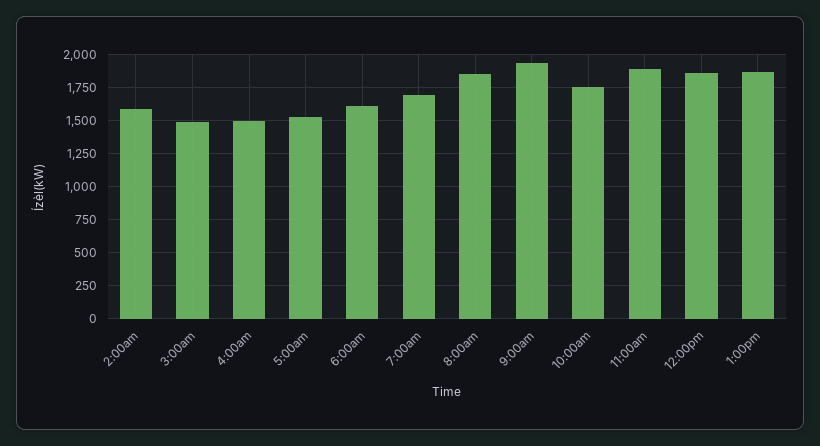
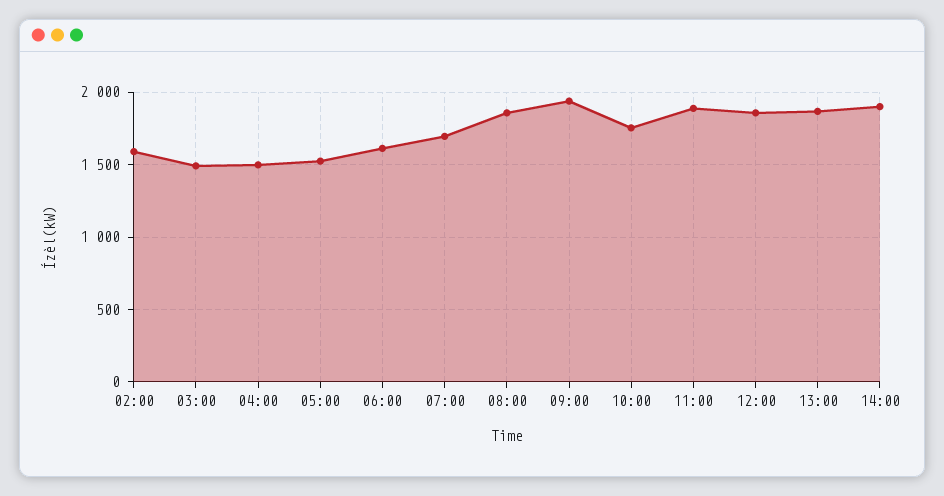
14:00: none -> 1900

